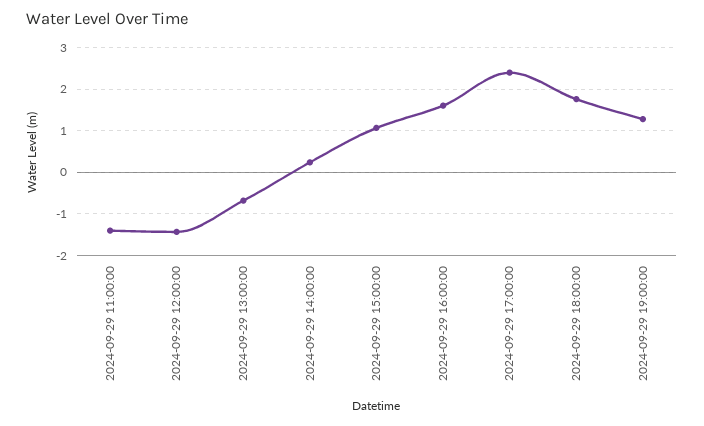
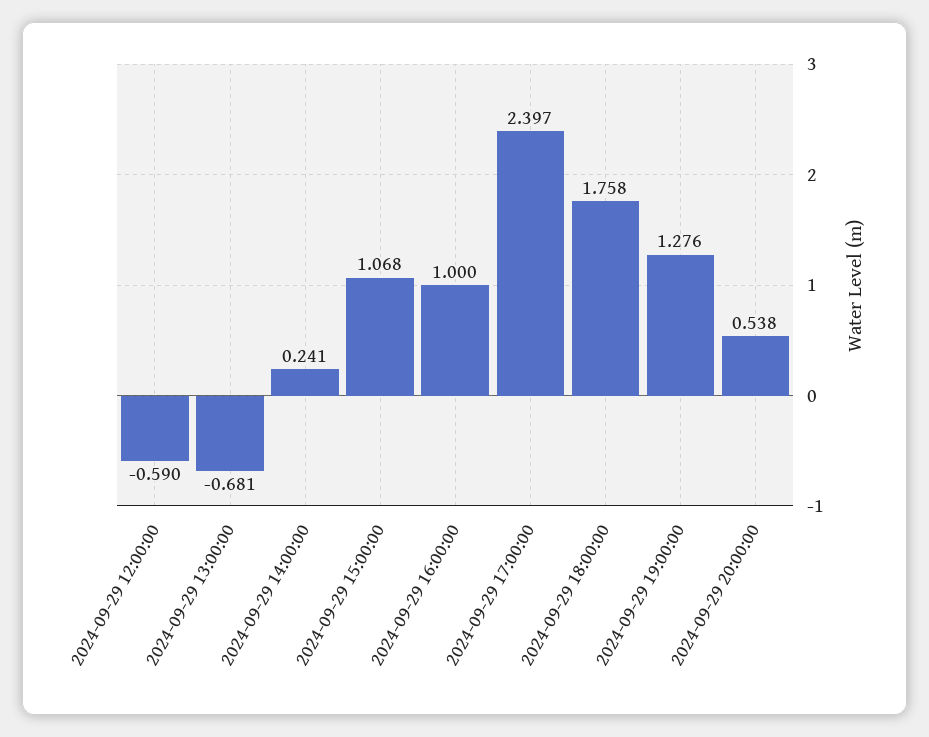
2024-09-29 11:00:00: -1.4 -> none
2024-09-29 12:00:00: -1.4 -> -0.59
2024-09-29 16:00:00: 1.6 -> 1
2024-09-29 20:00:00: none -> 0.538

